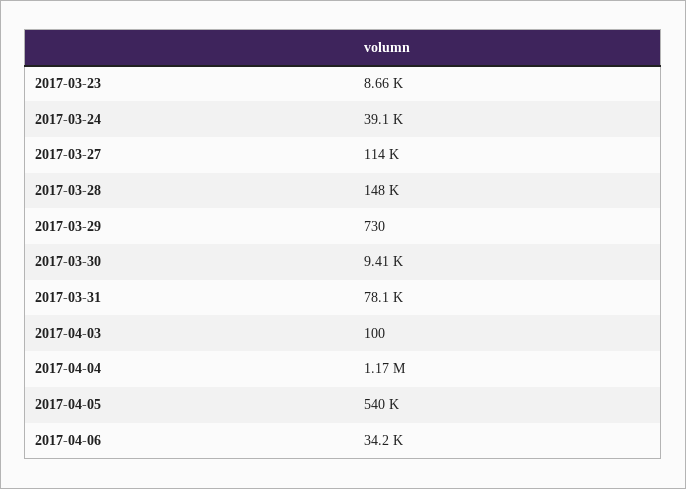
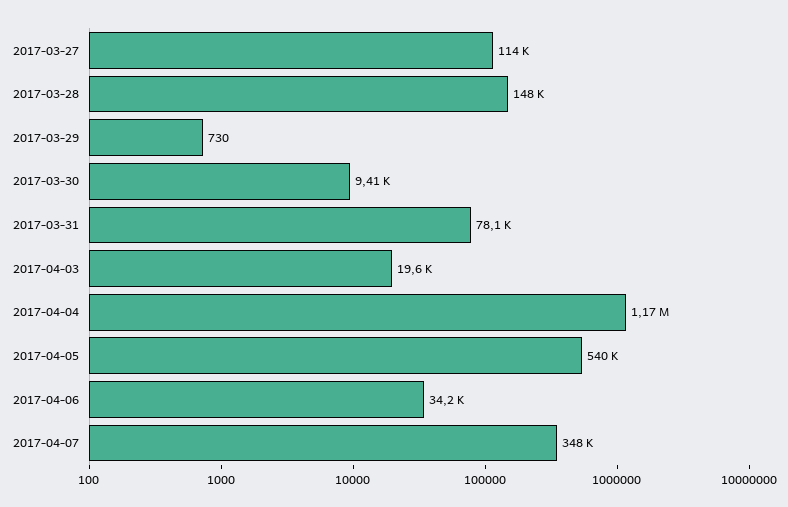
2017-03-23: 8660 -> none
2017-03-24: 39100 -> none
2017-04-03: 100 -> 19600
2017-04-07: none -> 348000

